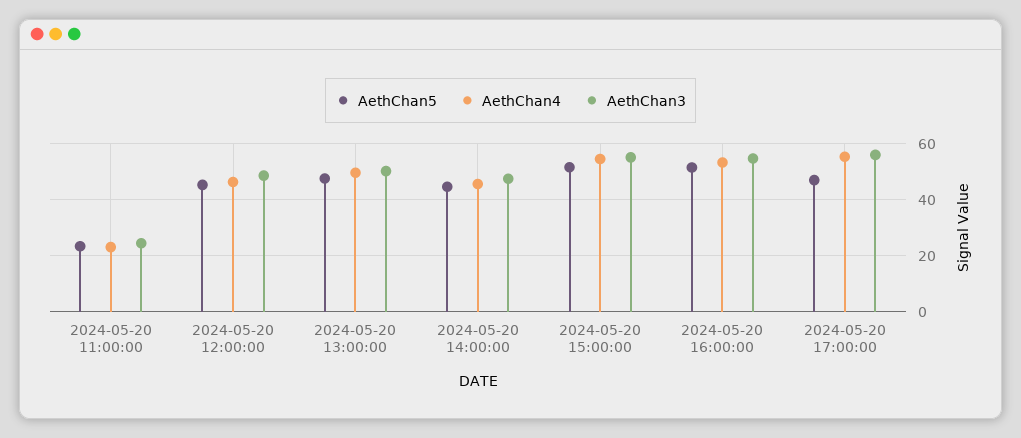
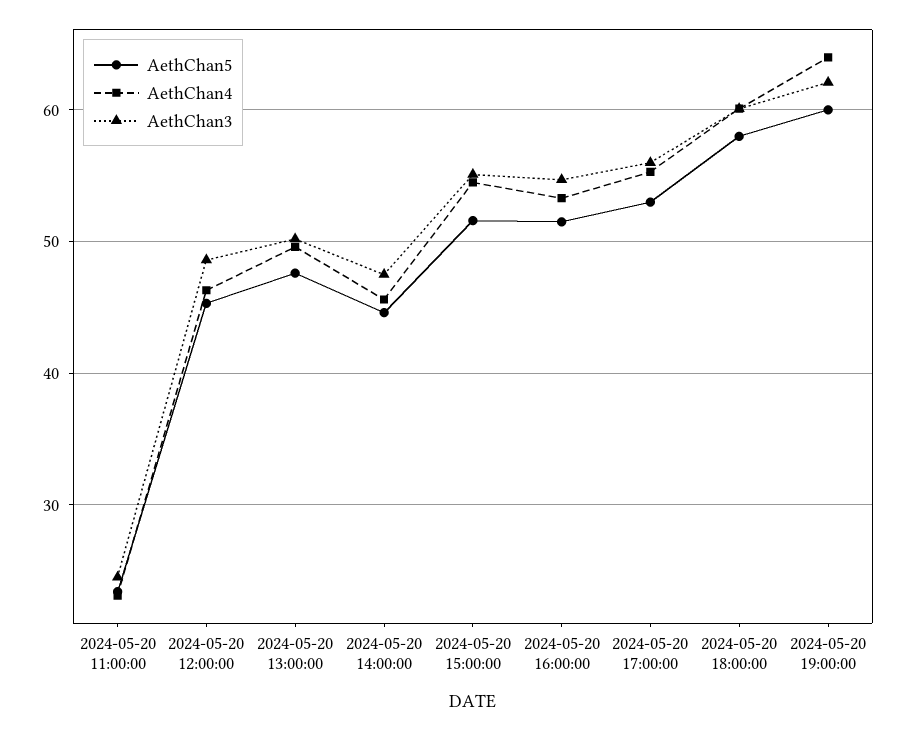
AethChan5, 2024-05-20 17:00:00: 47.5 -> 53
AethChan5, 2024-05-20 18:00:00: none -> 58
AethChan4, 2024-05-20 18:00:00: none -> 60
AethChan3, 2024-05-20 18:00:00: none -> 60
AethChan5, 2024-05-20 19:00:00: none -> 60
AethChan4, 2024-05-20 19:00:00: none -> 64
AethChan3, 2024-05-20 19:00:00: none -> 62

